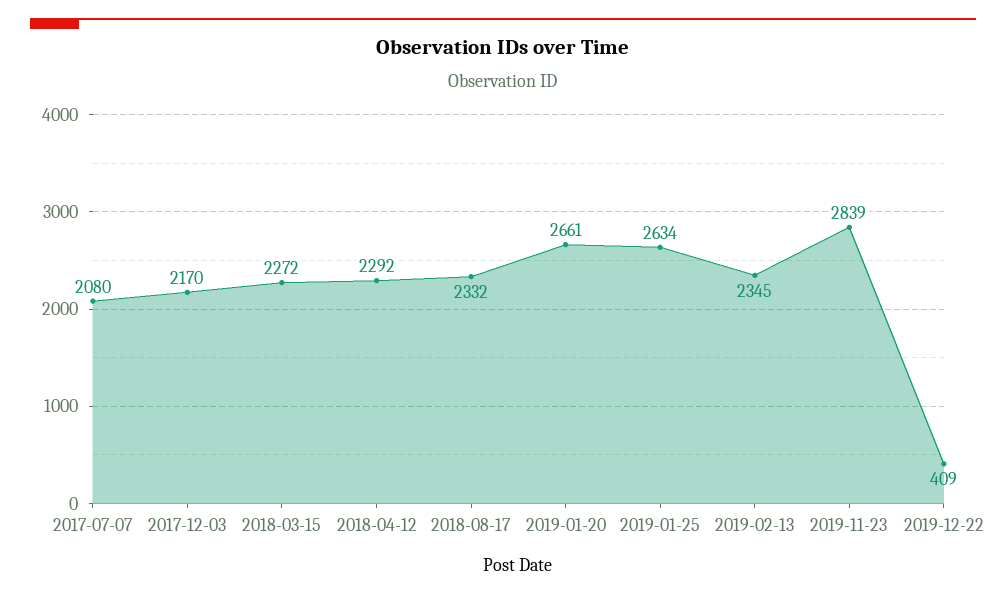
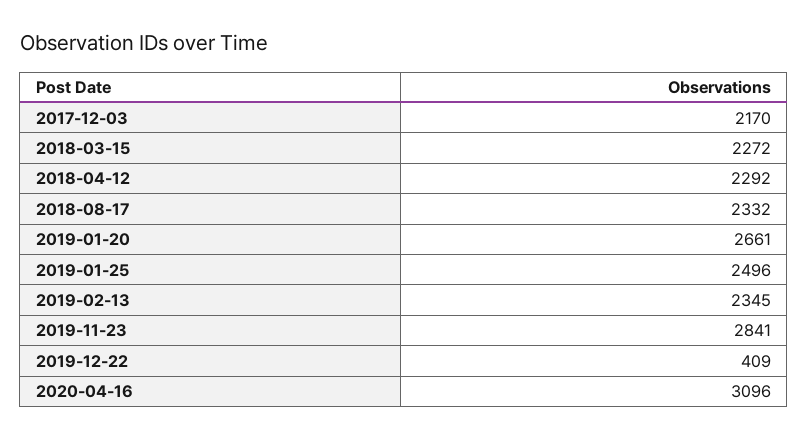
2017-07-07: 2080 -> none
2019-01-25: 2634 -> 2496
2019-11-23: 2839 -> 2841
2020-04-16: none -> 3096

